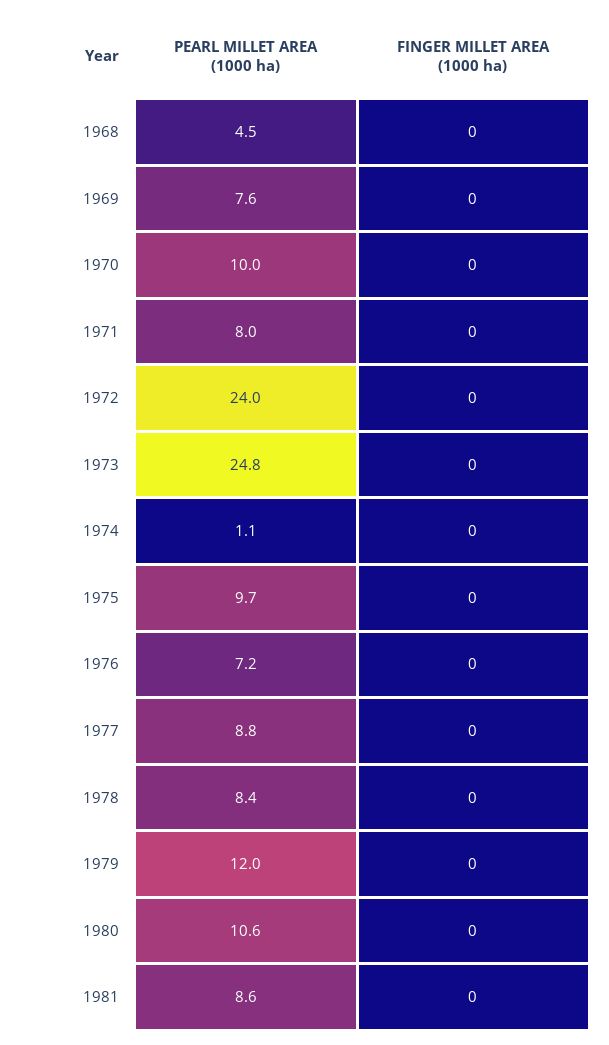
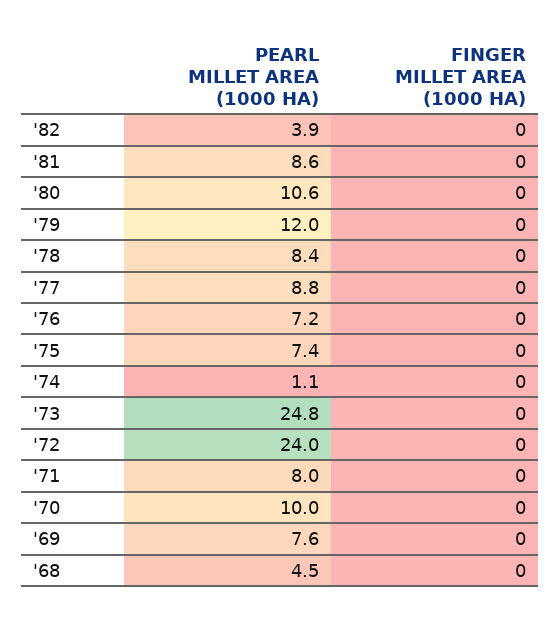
PEARL MILLET AREA (1000 ha), 1975: 9.7 -> 7.4
PEARL MILLET AREA (1000 ha), '82: none -> 3.9
FINGER MILLET AREA (1000 ha), '82: none -> 0

